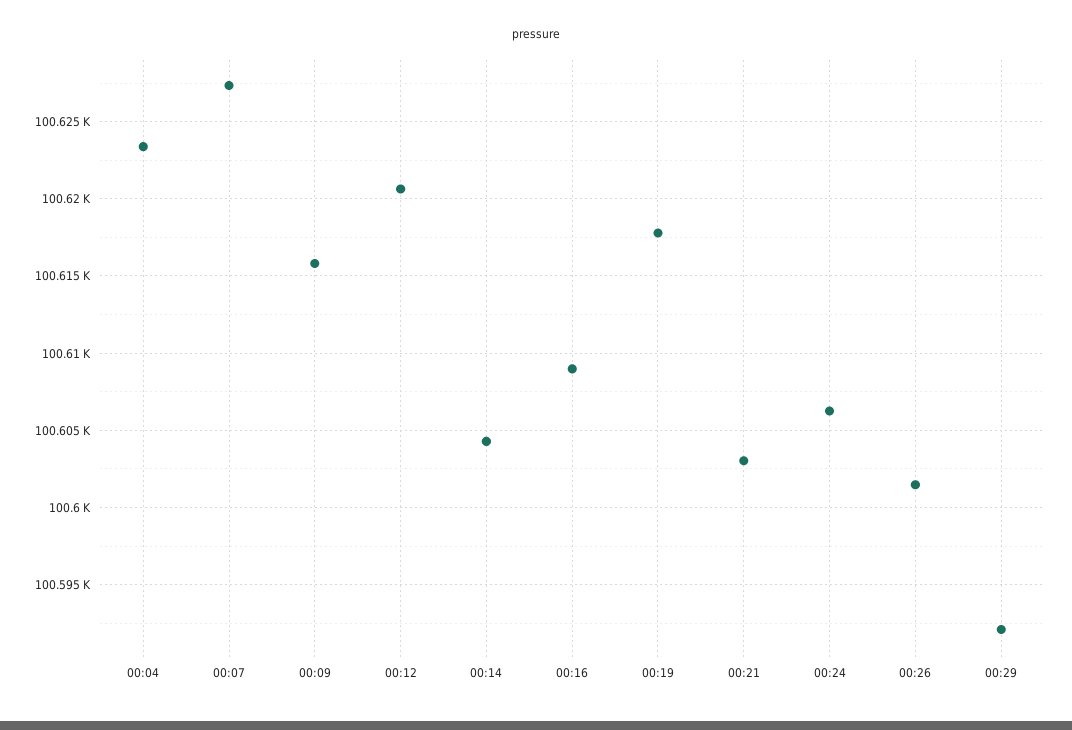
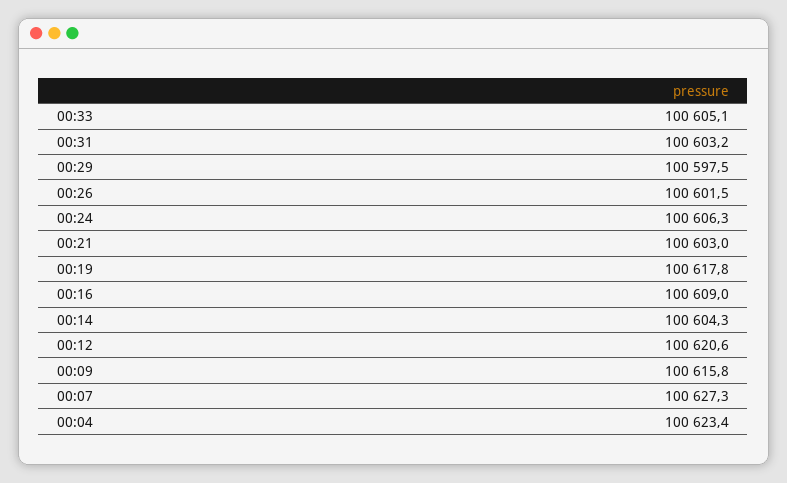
00:29: 100592 -> 100597.5
00:33: none -> 100605.1
00:31: none -> 100603.2

